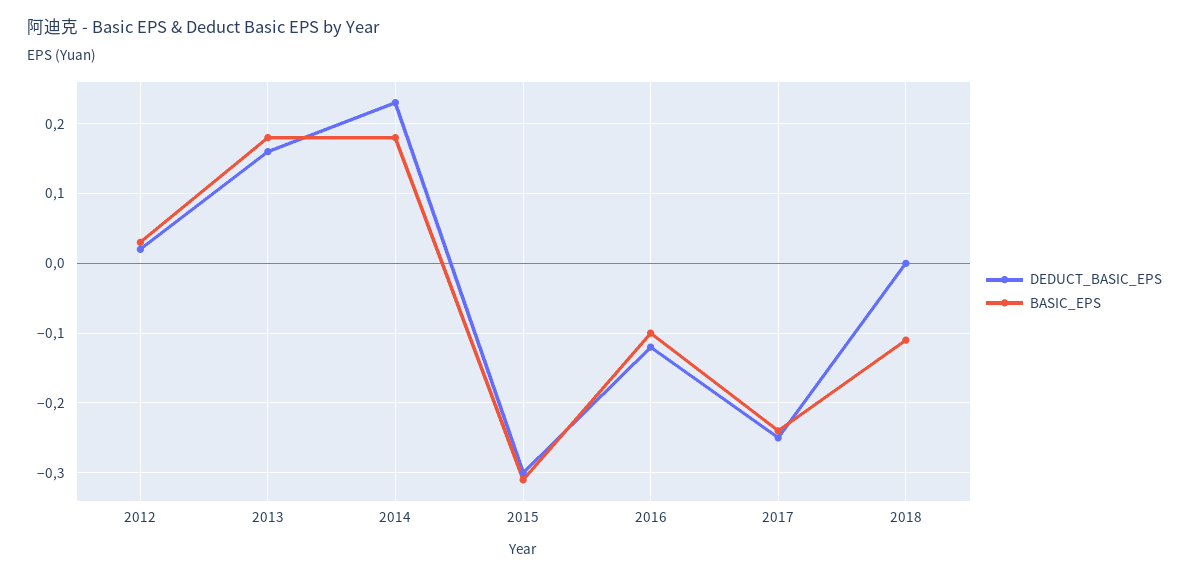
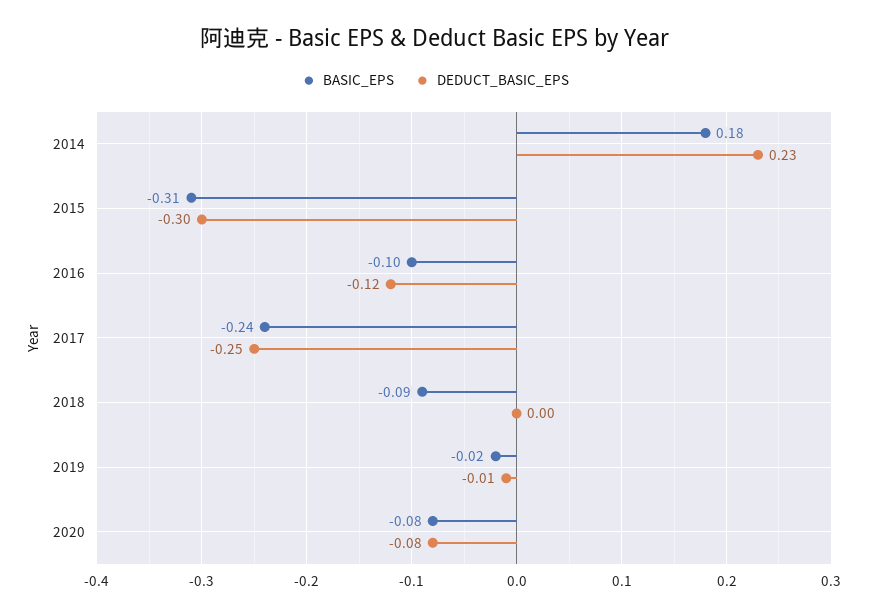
DEDUCT_BASIC_EPS, 2012: 0.02 -> none
BASIC_EPS, 2012: 0.03 -> none
DEDUCT_BASIC_EPS, 2013: 0.16 -> none
BASIC_EPS, 2013: 0.18 -> none
BASIC_EPS, 2018: -0.11 -> -0.09
BASIC_EPS, 2019: none -> -0.02
DEDUCT_BASIC_EPS, 2019: none -> -0.01
BASIC_EPS, 2020: none -> -0.08
DEDUCT_BASIC_EPS, 2020: none -> -0.08

